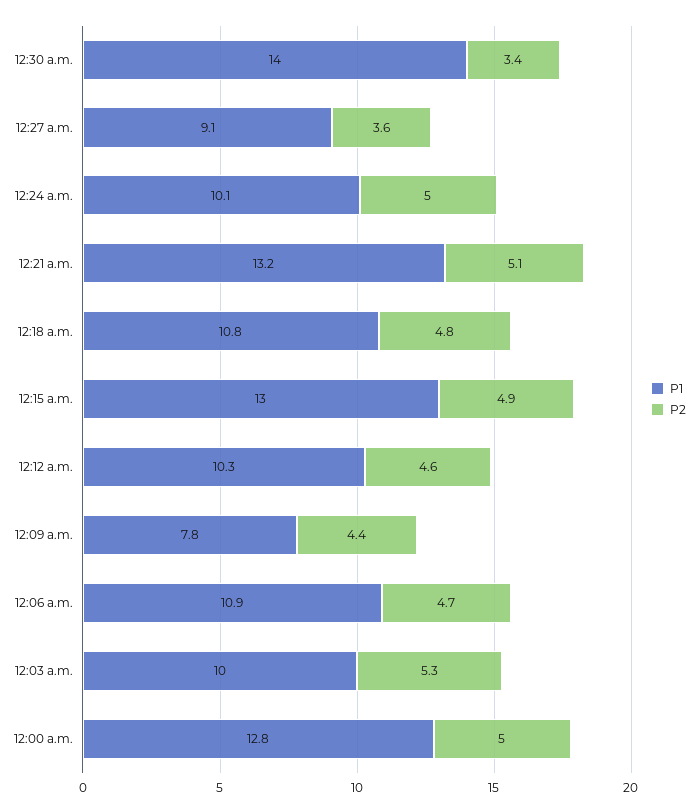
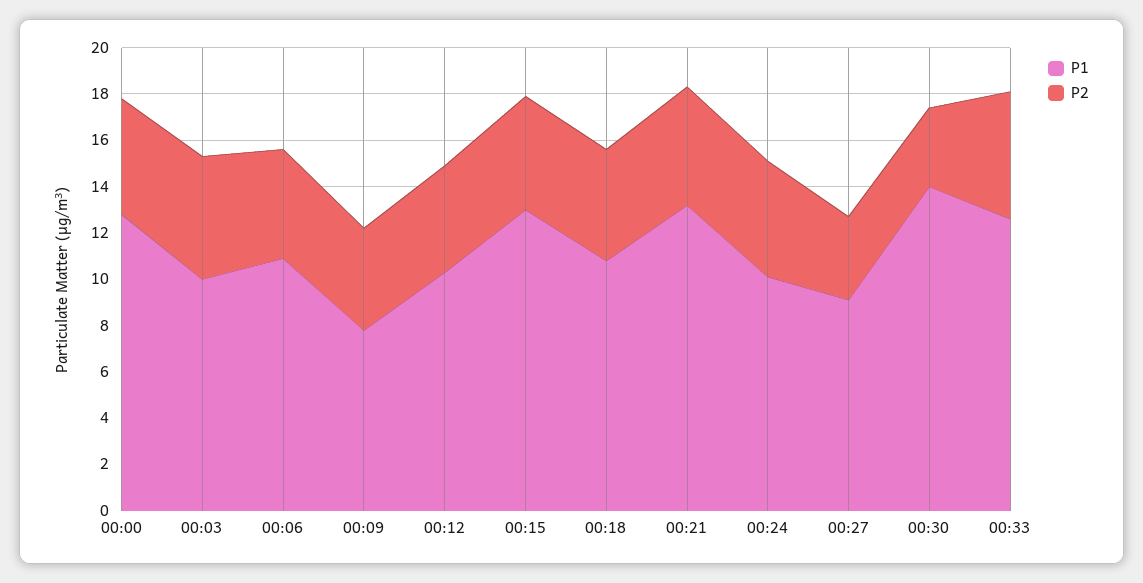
P1, 00:33: none -> 12.5
P2, 00:33: none -> 5.5

